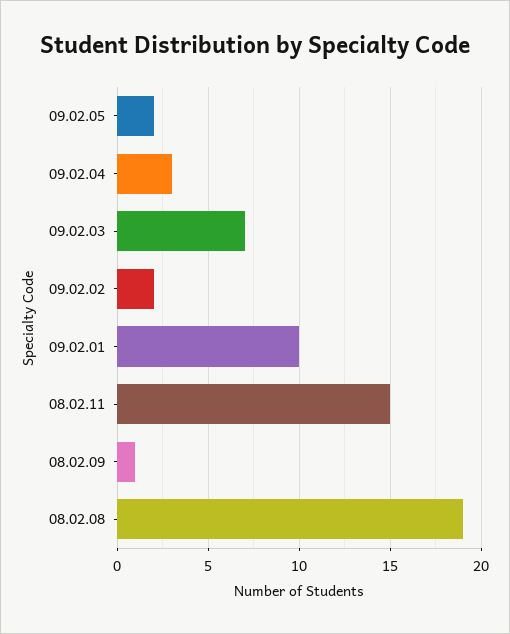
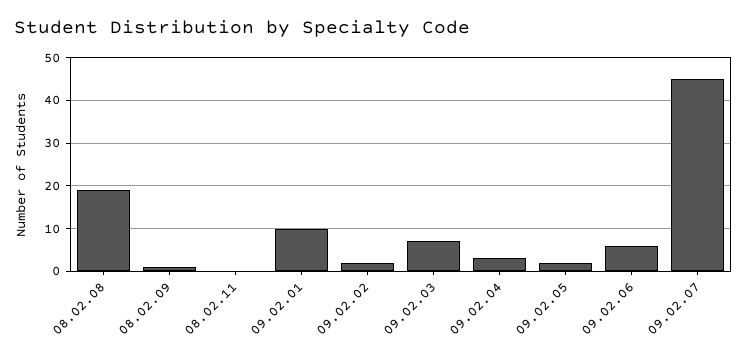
08.02.11: 15 -> 0
09.02.06: none -> 5
09.02.07: none -> 45

